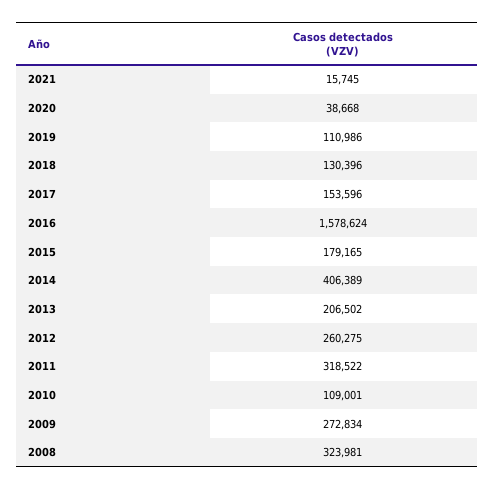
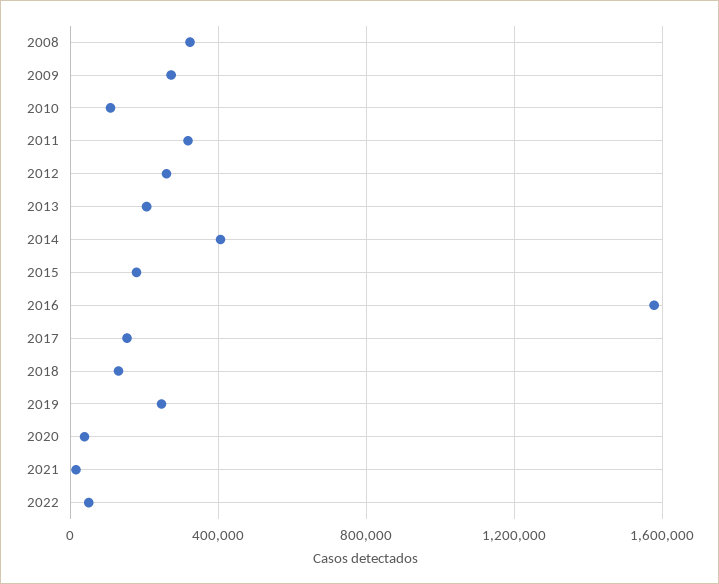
2019: 110986 -> 250000
2022: none -> 50000

